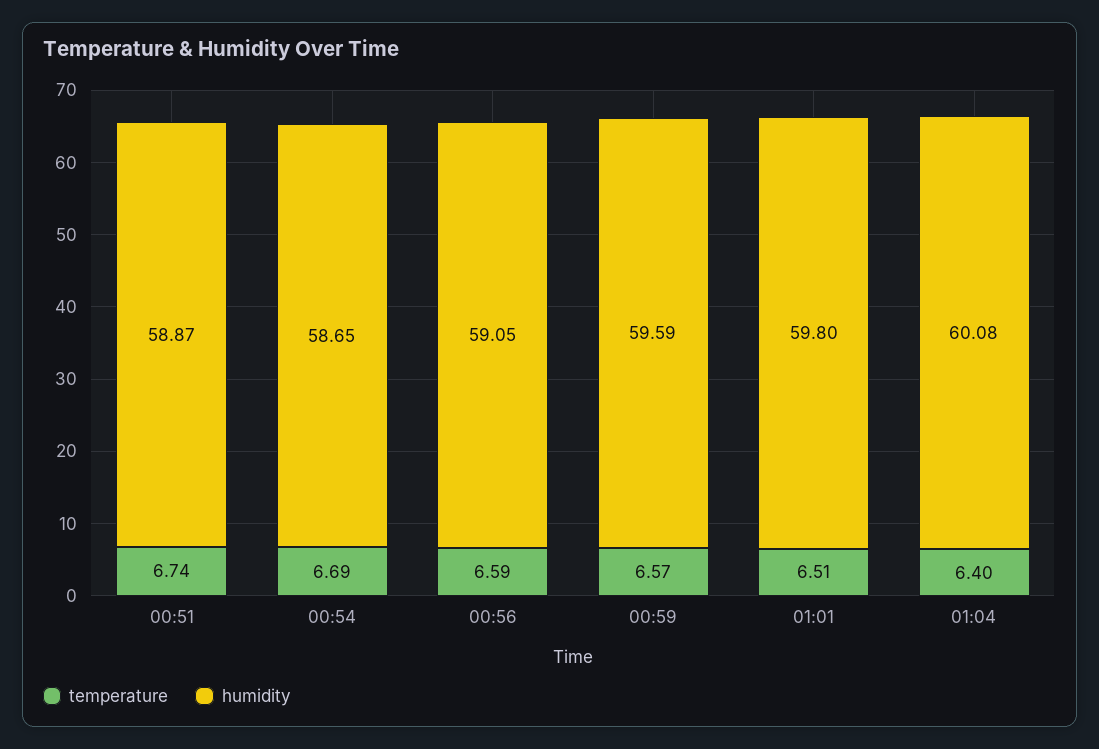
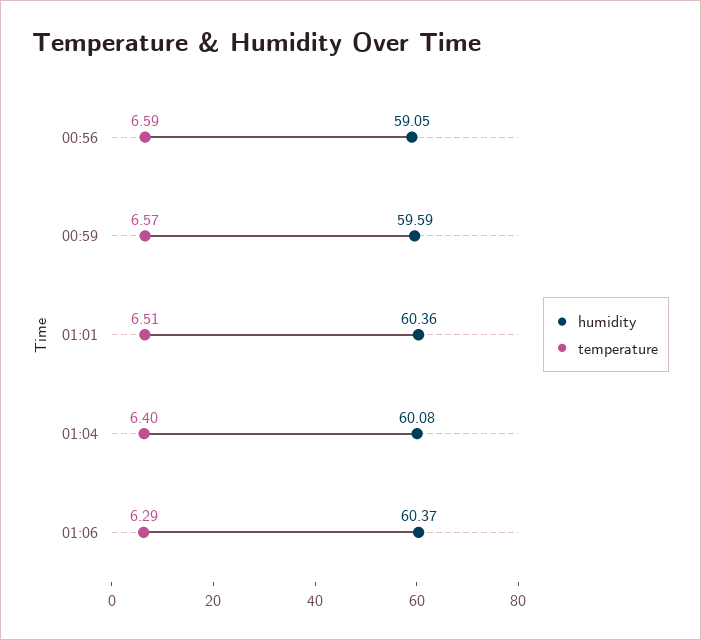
temperature, 00:51: 6.74 -> none
humidity, 00:51: 58.87 -> none
temperature, 00:54: 6.69 -> none
humidity, 00:54: 58.65 -> none
humidity, 01:01: 59.8 -> 60.36
humidity, 01:06: none -> 60.37
temperature, 01:06: none -> 6.29

